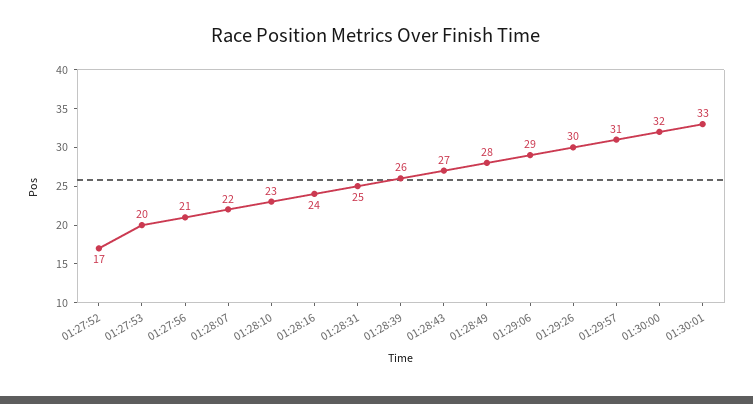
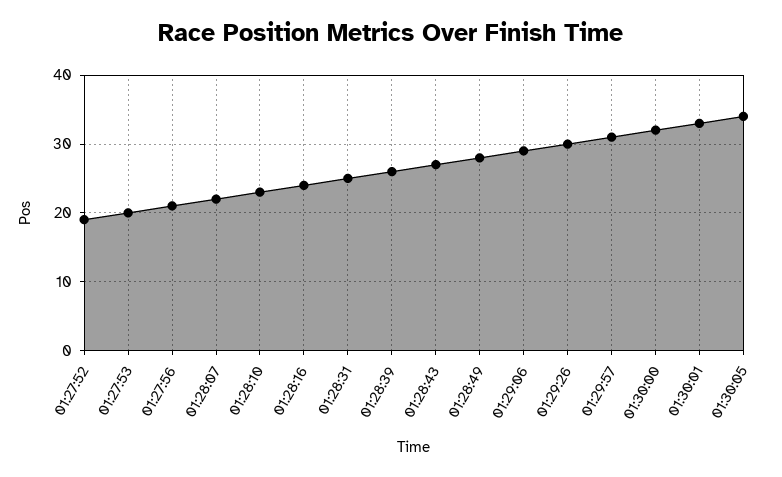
01:27:52: 17 -> 19
01:30:05: none -> 34

